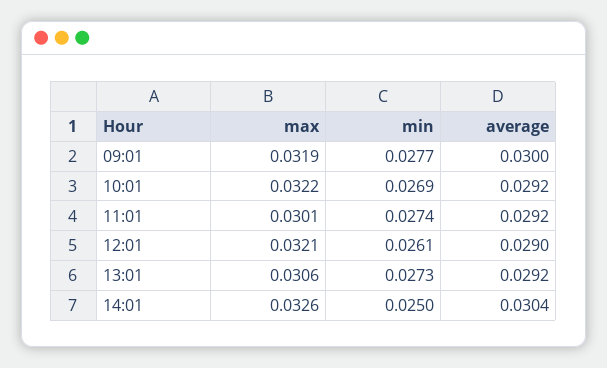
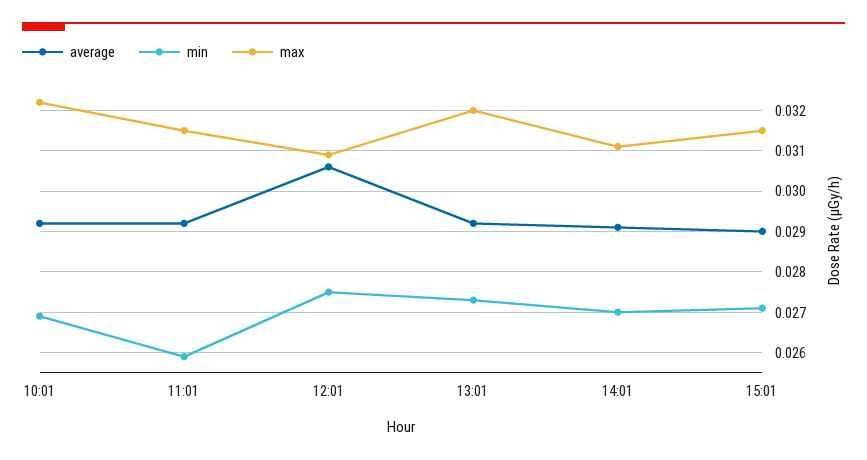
max, 09:01: 0.0319 -> none
min, 09:01: 0.0277 -> none
average, 09:01: 0.03 -> none
max, 11:01: 0.0301 -> 0.0315
min, 11:01: 0.0274 -> 0.026
max, 12:01: 0.0321 -> 0.031
min, 12:01: 0.0261 -> 0.0275
average, 12:01: 0.029 -> 0.0305
max, 13:01: 0.0306 -> 0.032
max, 14:01: 0.0326 -> 0.031
min, 14:01: 0.025 -> 0.027
average, 14:01: 0.0304 -> 0.029
average, 15:01: none -> 0.029
min, 15:01: none -> 0.027
max, 15:01: none -> 0.0315

